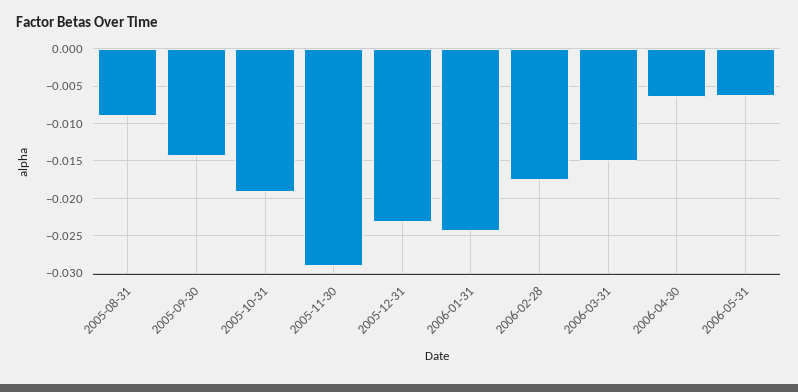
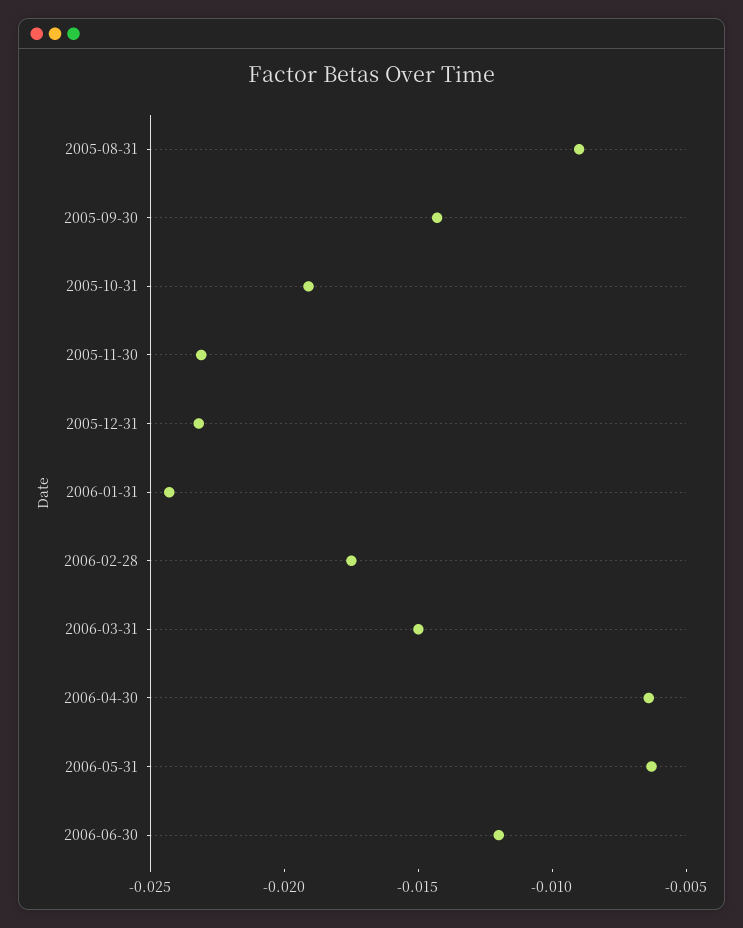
2005-11-30: -0.029 -> -0.023
2006-06-30: none -> -0.012

